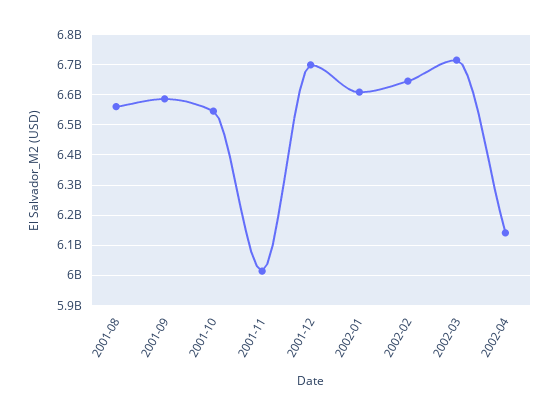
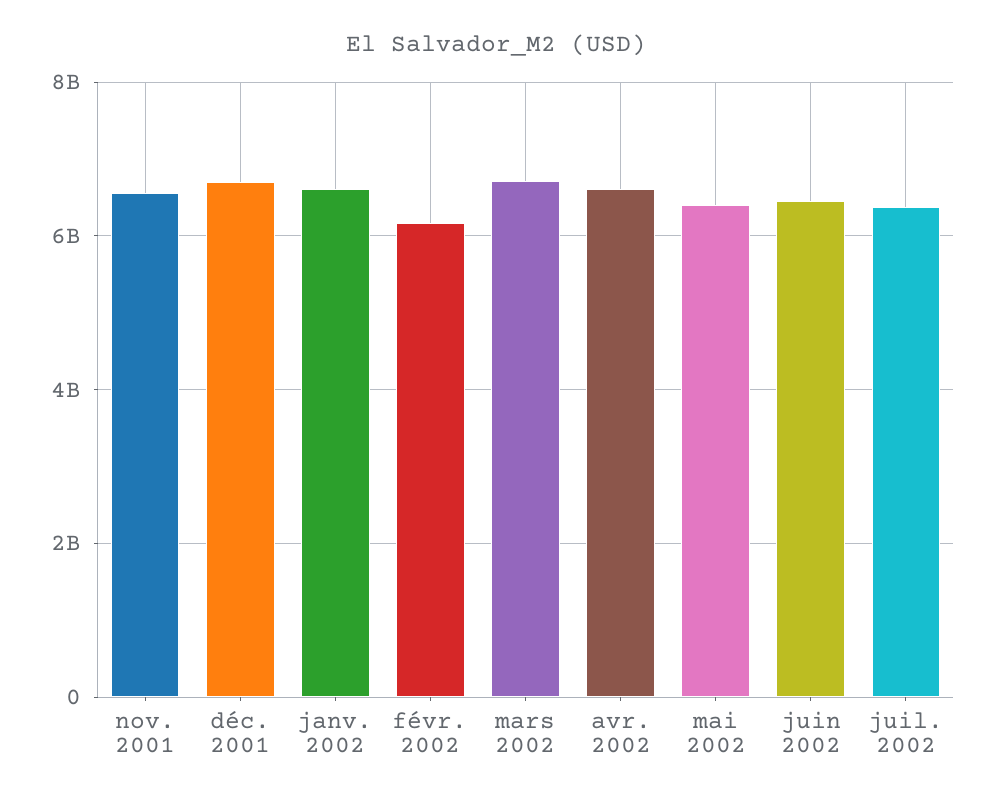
2001-08: 6560000000 -> none
2001-09: 6580000000 -> none
2001-10: 6540000000 -> none
2001-11: 6020000000 -> 6600000000
2002-02: 6640000000 -> 6200000000
2002-04: 6140000000 -> 6600000000
mai 2002: none -> 6400000000
juin 2002: none -> 6400000000
juil. 2002: none -> 6400000000

